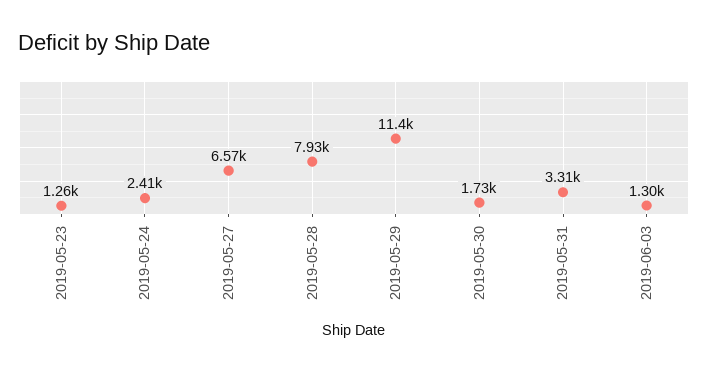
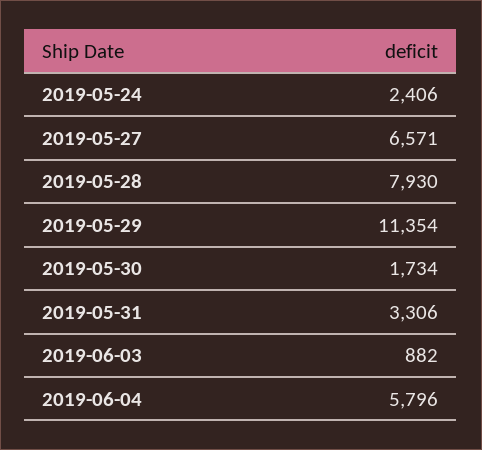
2019-05-23: 1260 -> none
2019-06-03: 1300 -> 882
2019-06-04: none -> 5796

